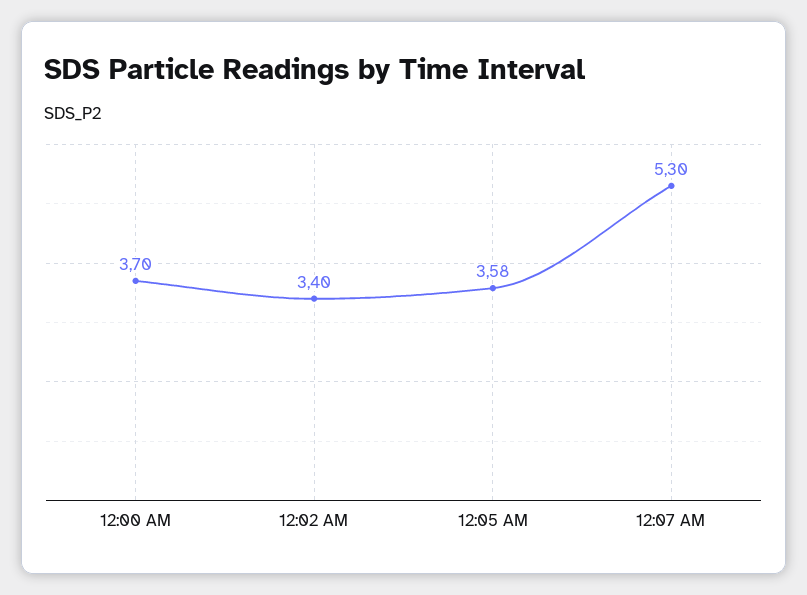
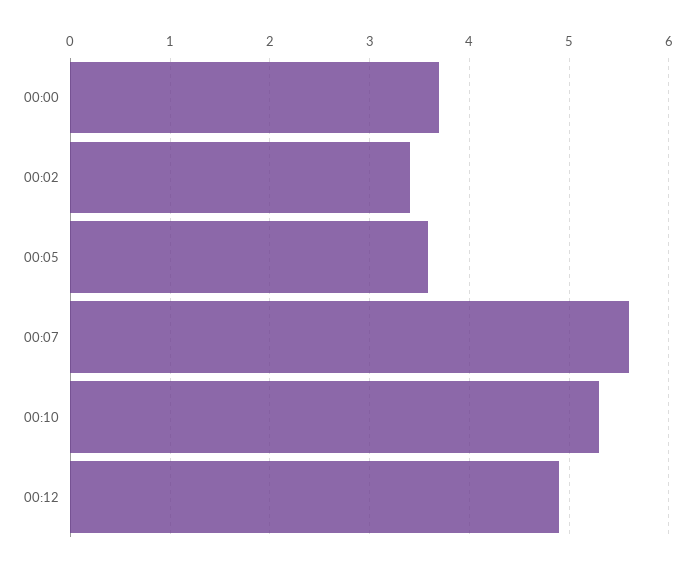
12:07 AM: 5.3 -> 5.6
00:10: none -> 5.3
00:12: none -> 4.9

